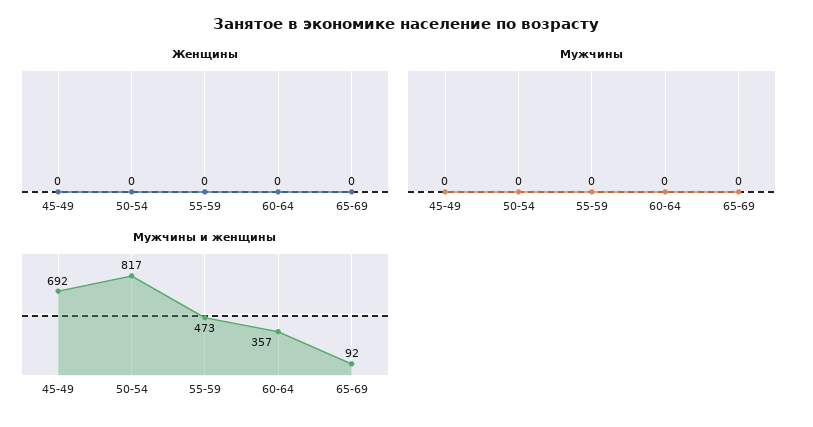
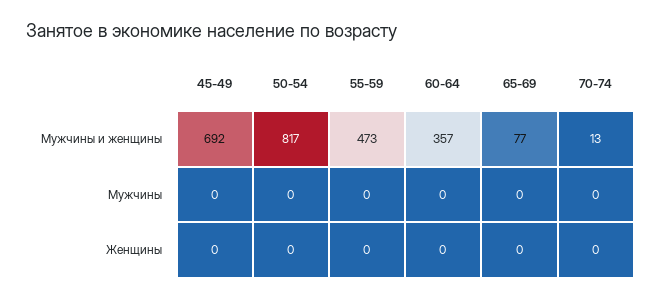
Мужчины и женщины, 65-69: 92 -> 77
Мужчины и женщины, 70-74: none -> 13
Мужчины, 70-74: none -> 0
Женщины, 70-74: none -> 0

